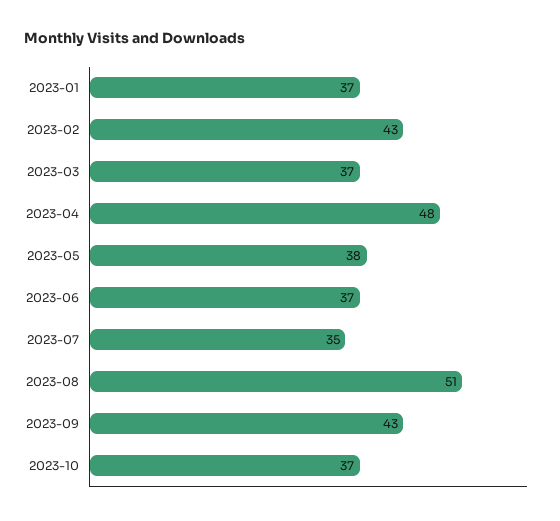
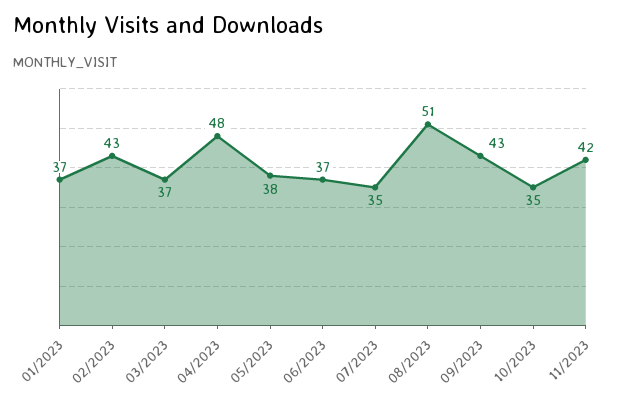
2023-10: 37 -> 35
11/2023: none -> 42

